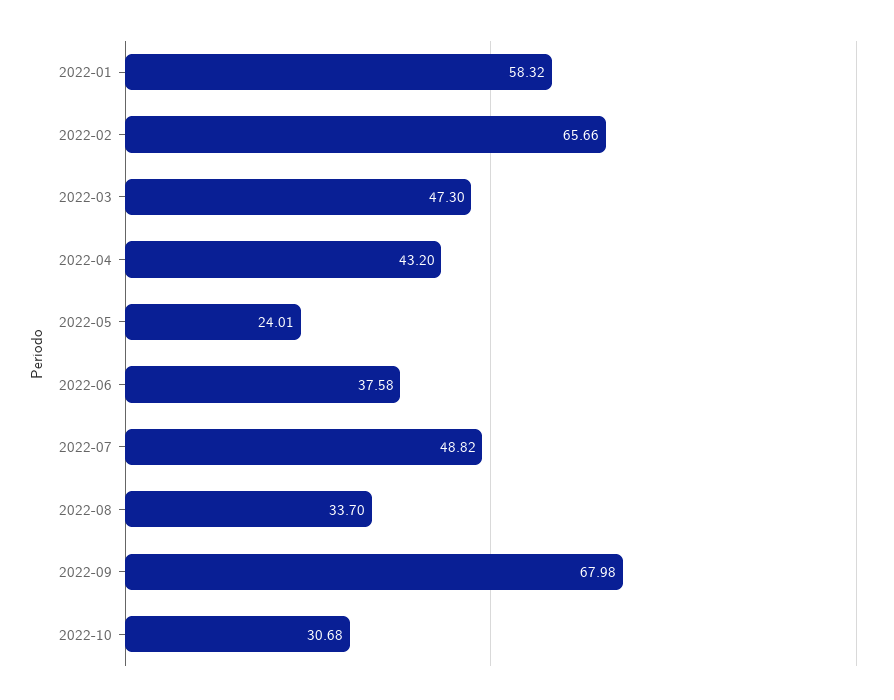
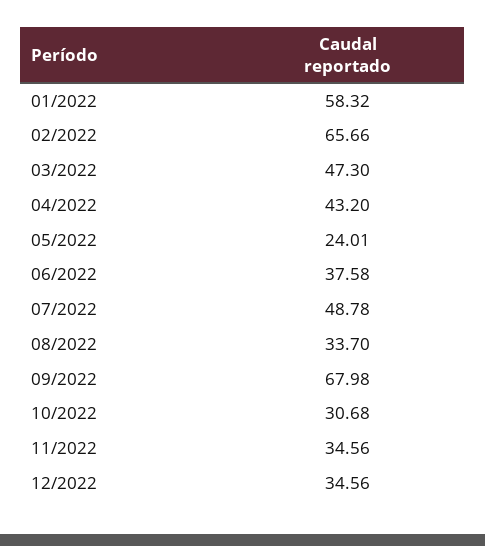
2022-07: 48.82 -> 48.78
11/2022: none -> 34.56
12/2022: none -> 34.56

